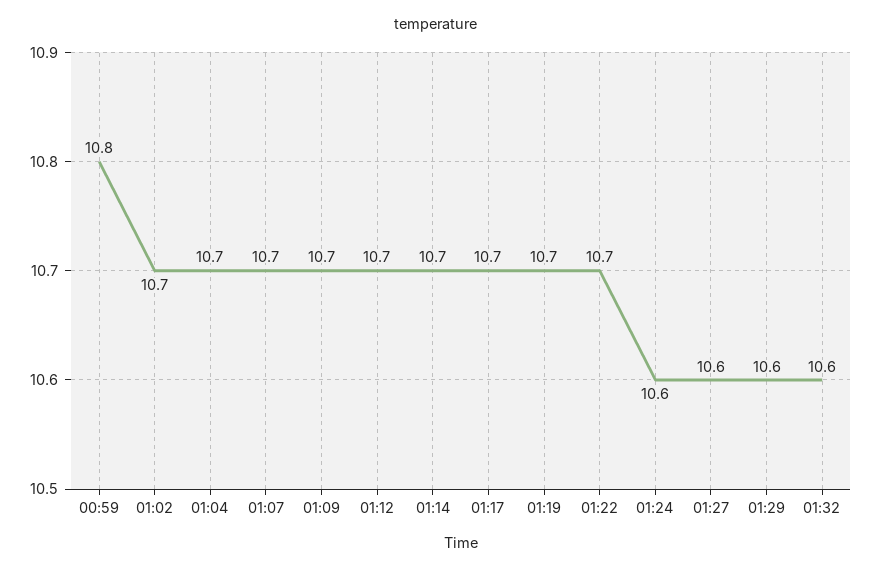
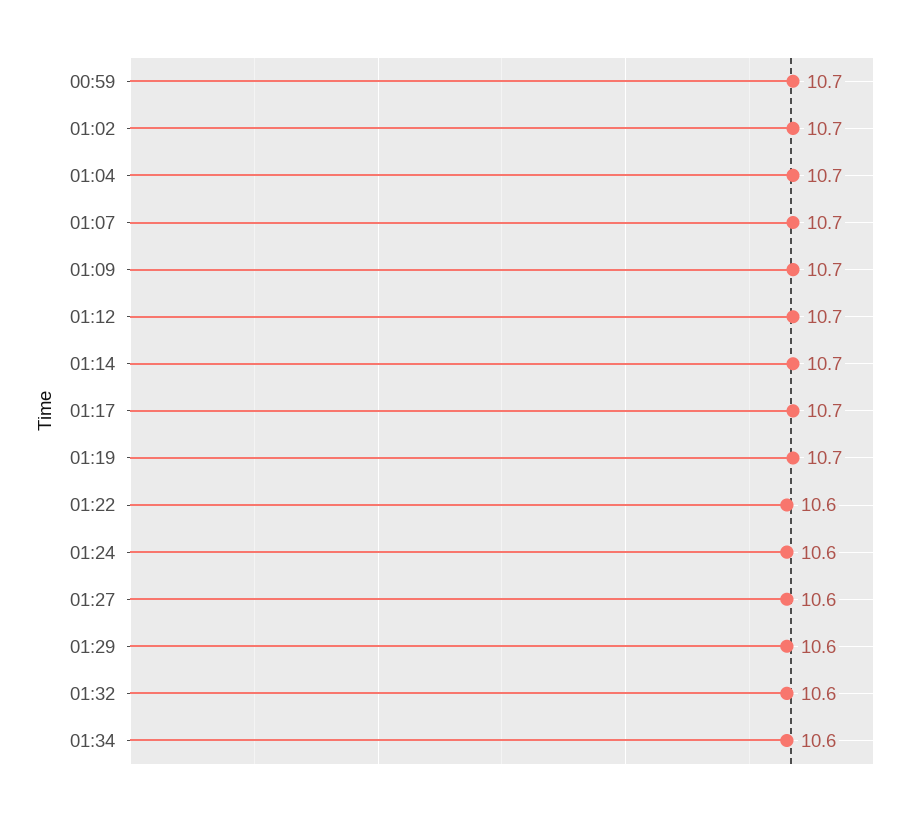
00:59: 10.8 -> 10.7
01:22: 10.7 -> 10.6
01:34: none -> 10.6

